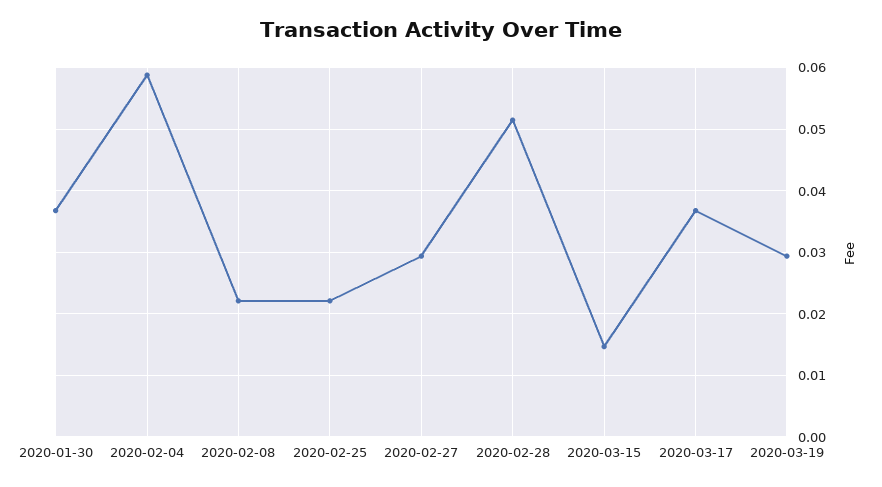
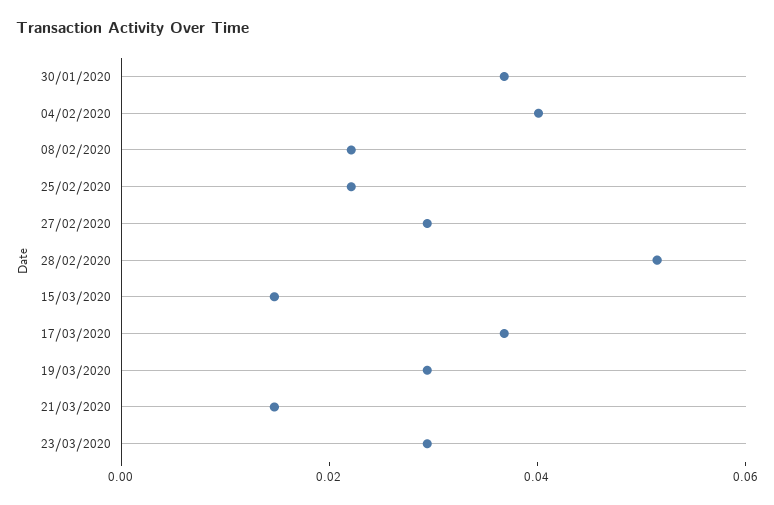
2020-02-04: 0.059 -> 0.04
21/03/2020: none -> 0.015
23/03/2020: none -> 0.03

